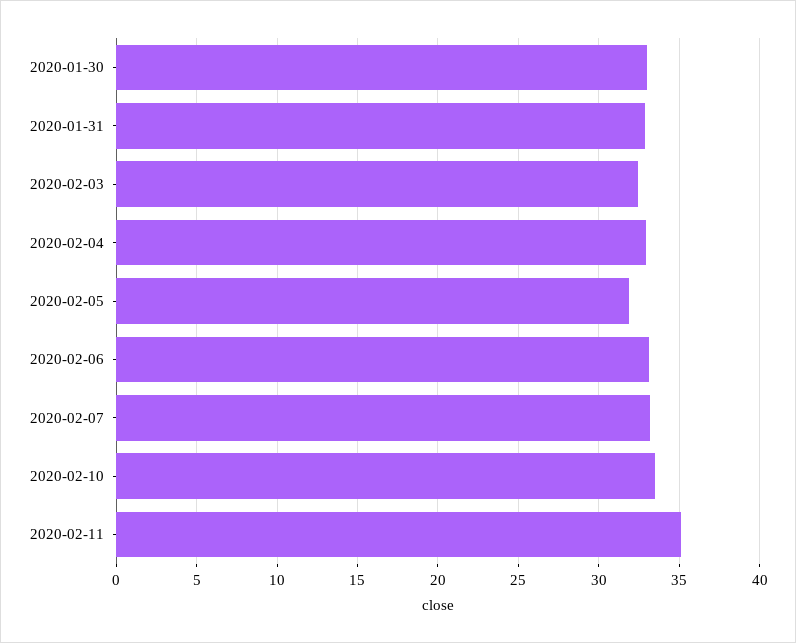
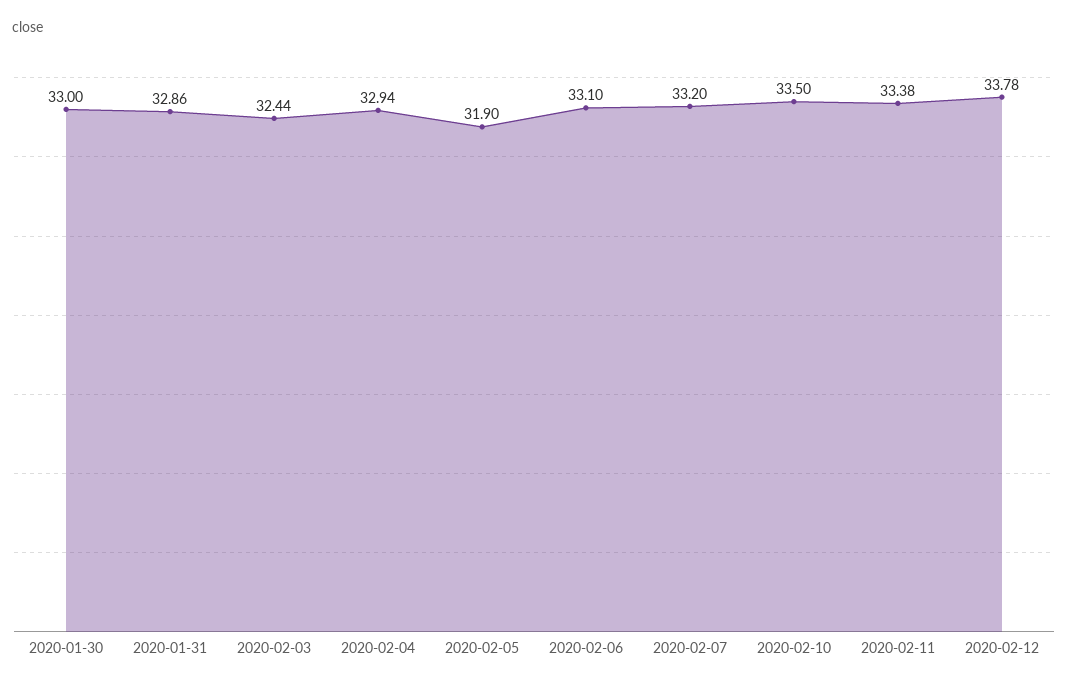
2020-02-11: 35 -> 33.38
2020-02-12: none -> 33.78

